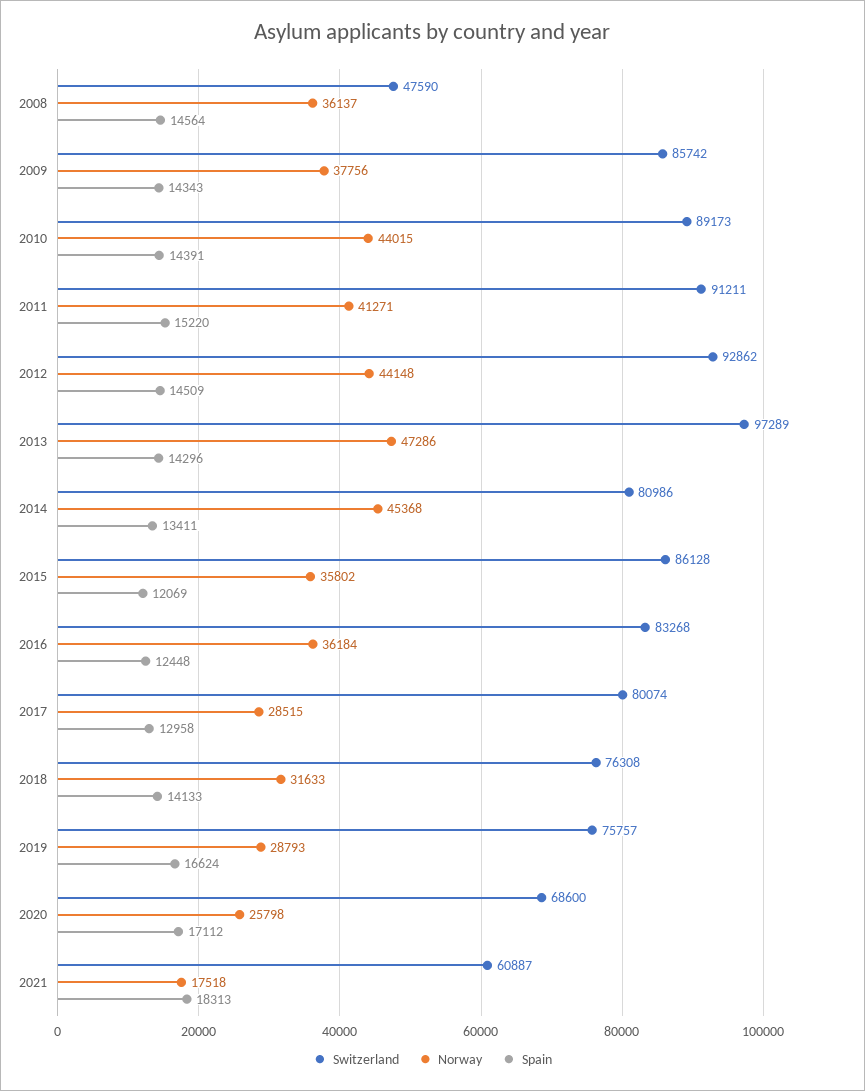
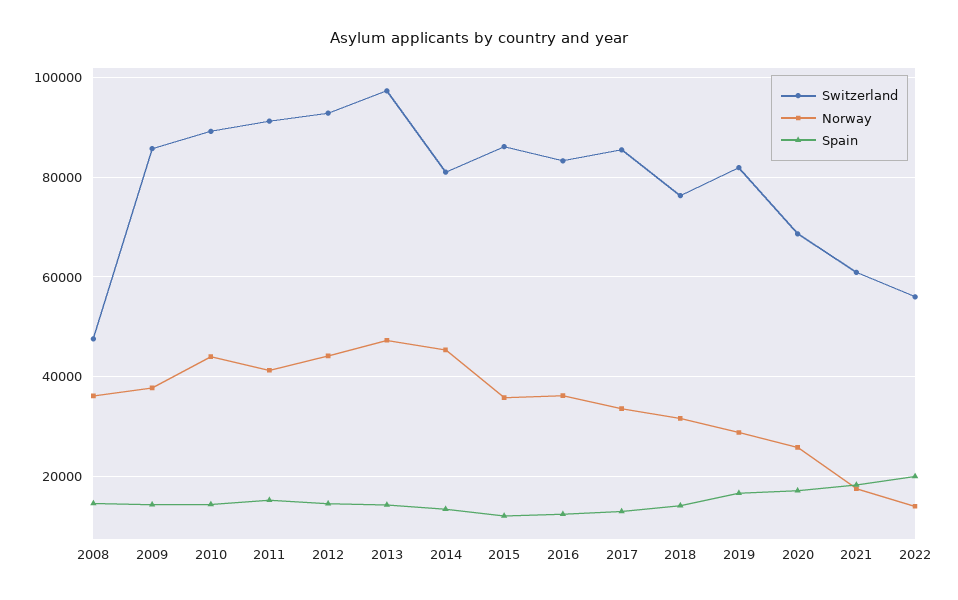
Switzerland, 2017: 80074 -> 86000
Norway, 2017: 28515 -> 34000
Switzerland, 2019: 75757 -> 82000
Switzerland, 2022: none -> 56000
Norway, 2022: none -> 14000
Spain, 2022: none -> 20000

